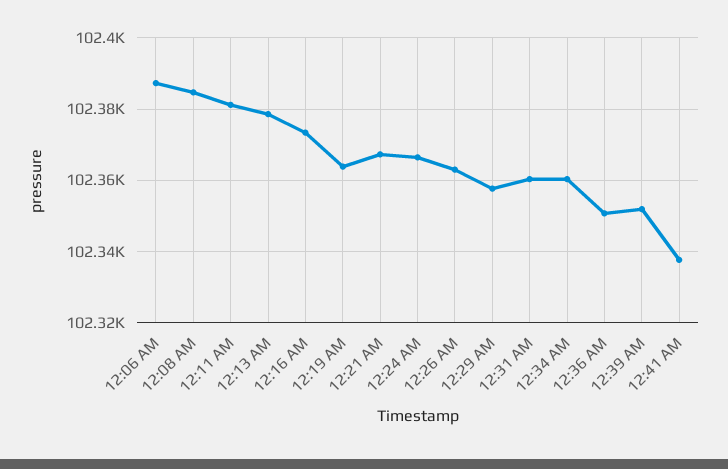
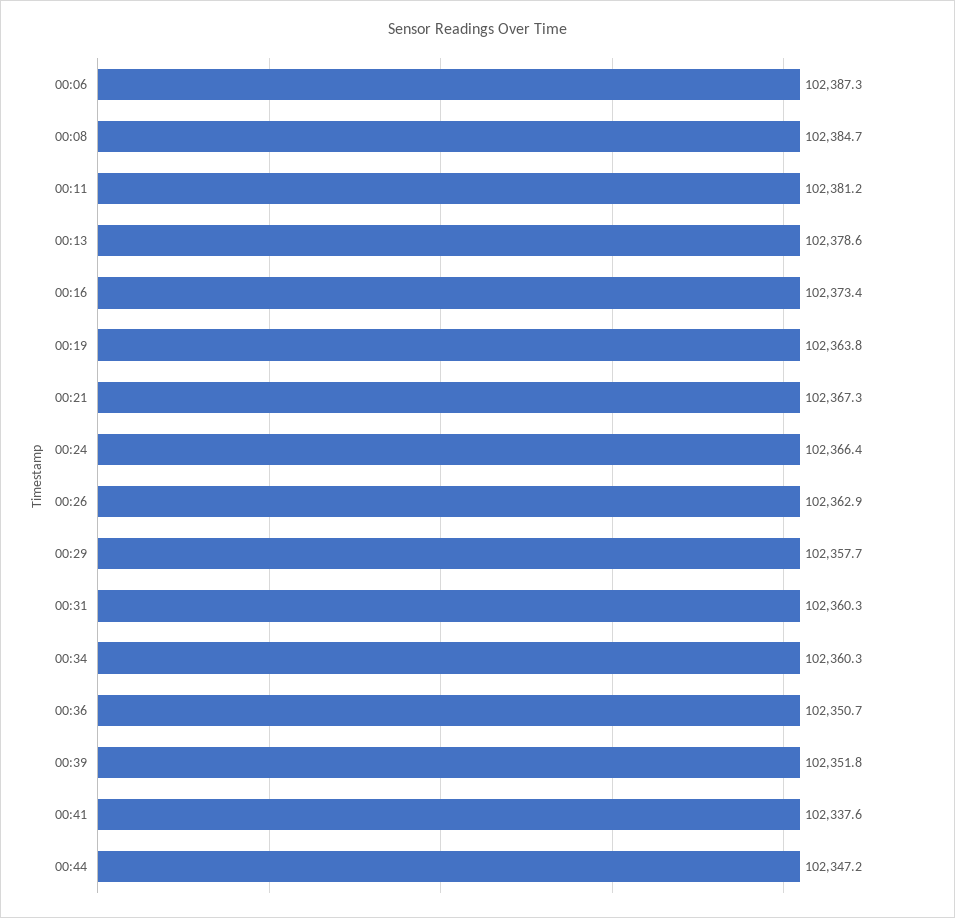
00:44: none -> 102347.2

